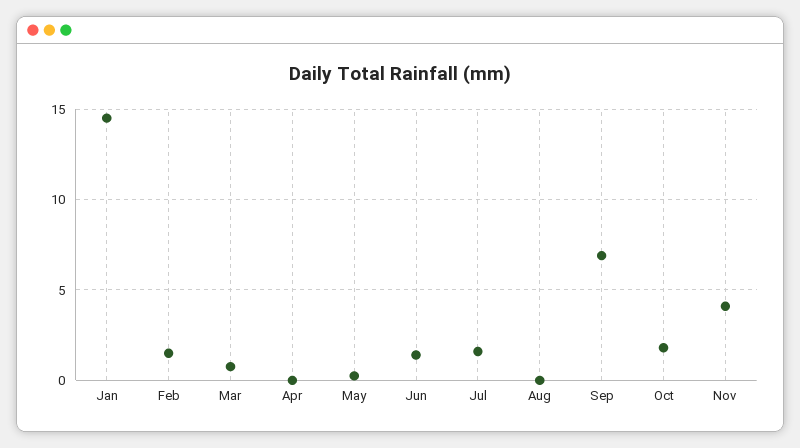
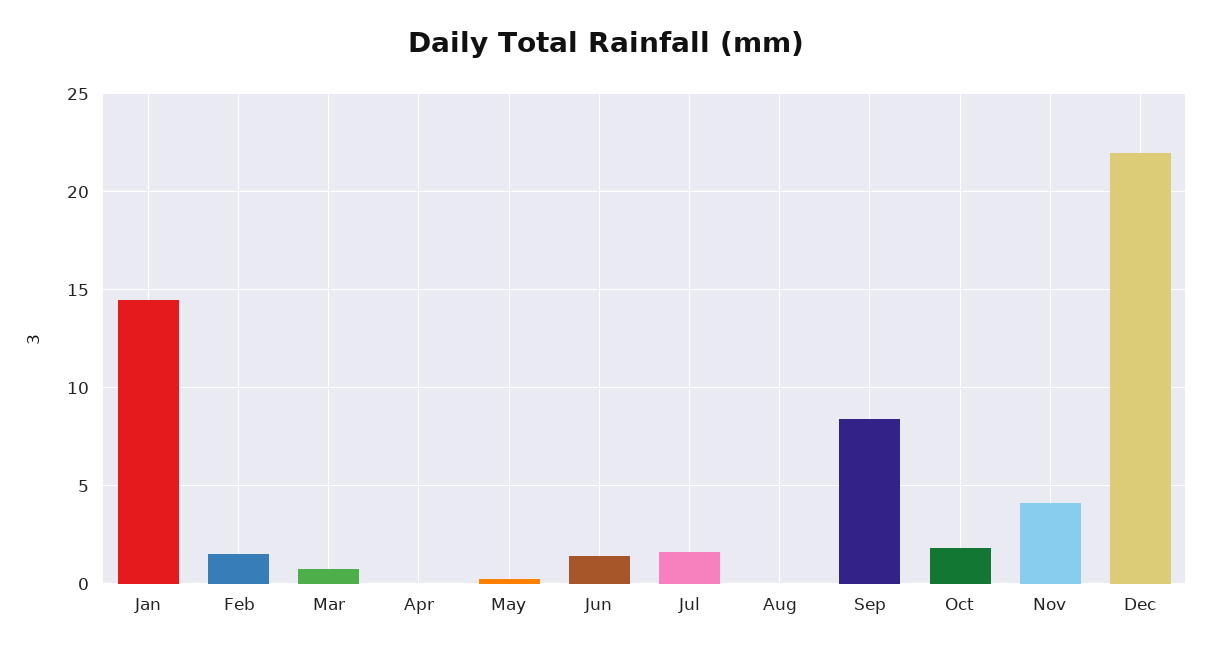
Sep: 7 -> 8.5
Dec: none -> 22

